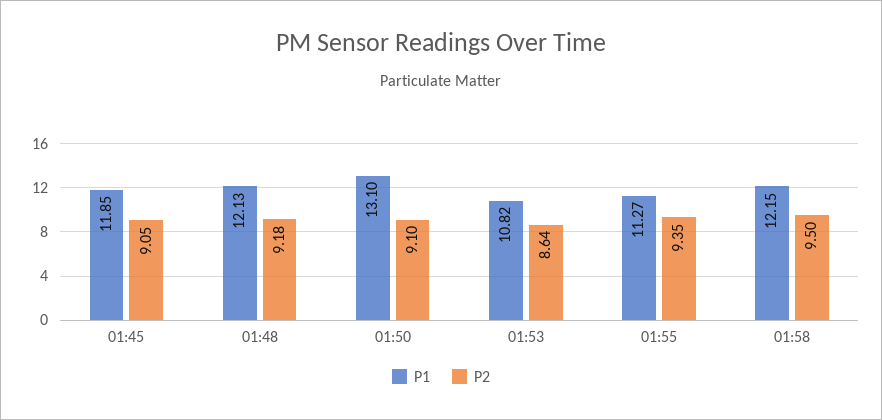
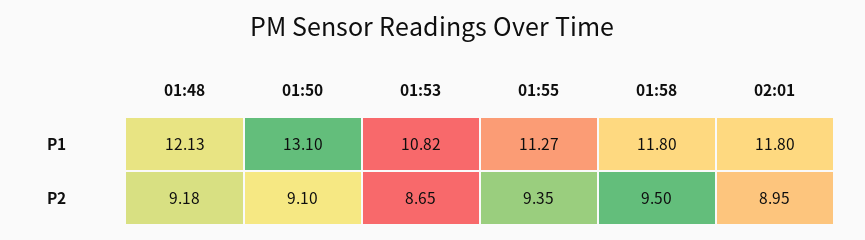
P1, 01:45: 11.85 -> none
P2, 01:45: 9.05 -> none
P2, 01:53: 8.64 -> 8.65
P1, 01:58: 12.15 -> 11.8
P1, 02:01: none -> 11.8
P2, 02:01: none -> 8.95

